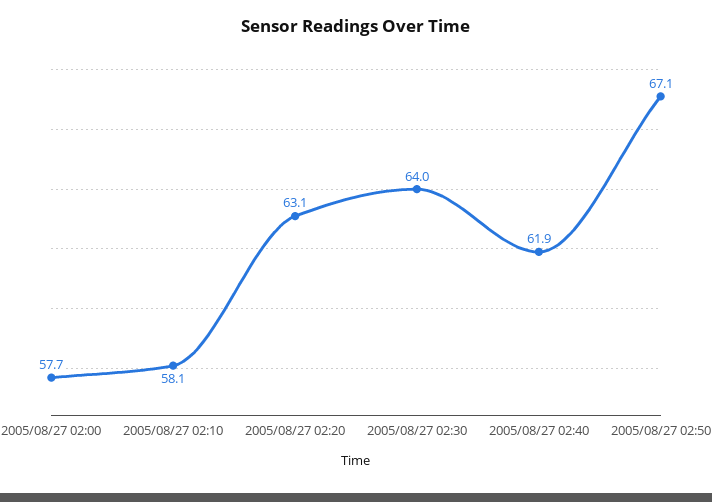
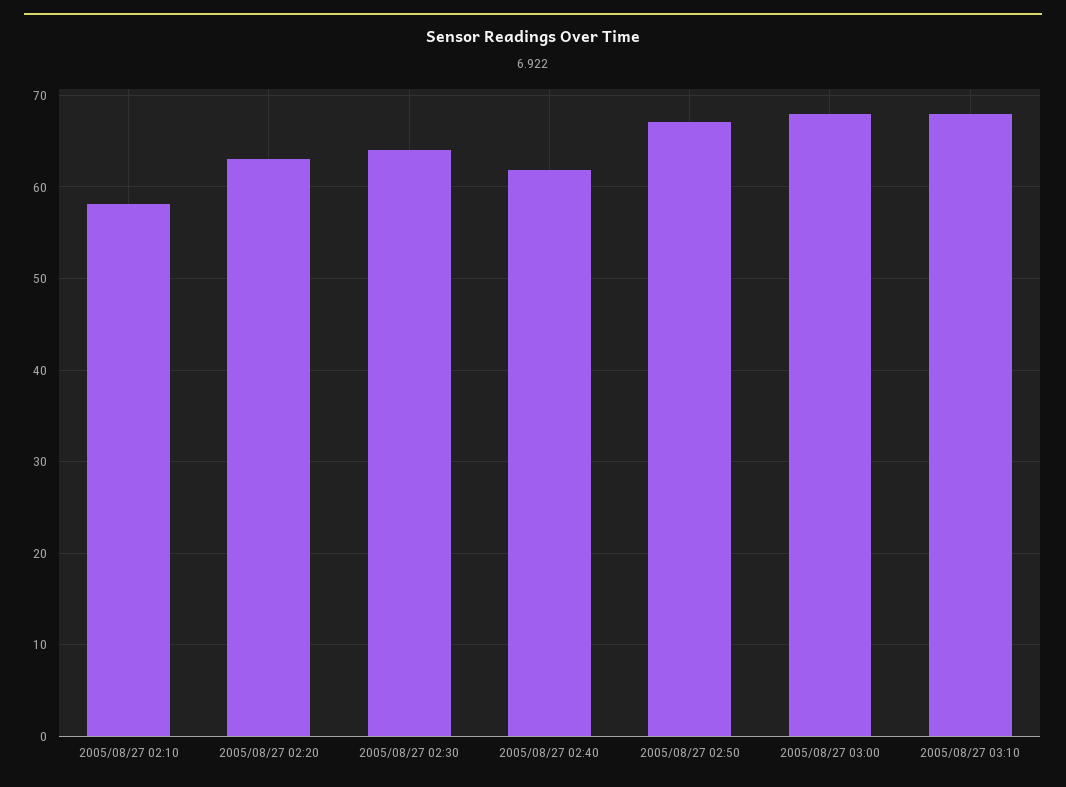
2005/08/27 02:00: 57.7 -> none
2005/08/27 03:00: none -> 68
2005/08/27 03:10: none -> 68

